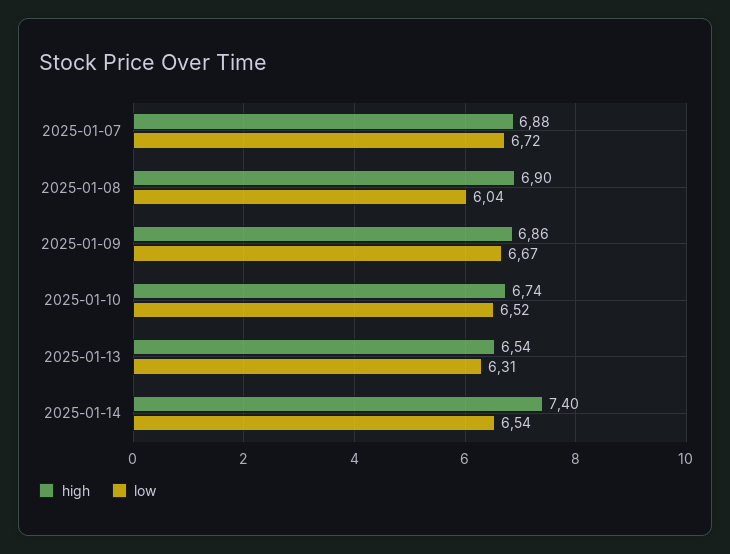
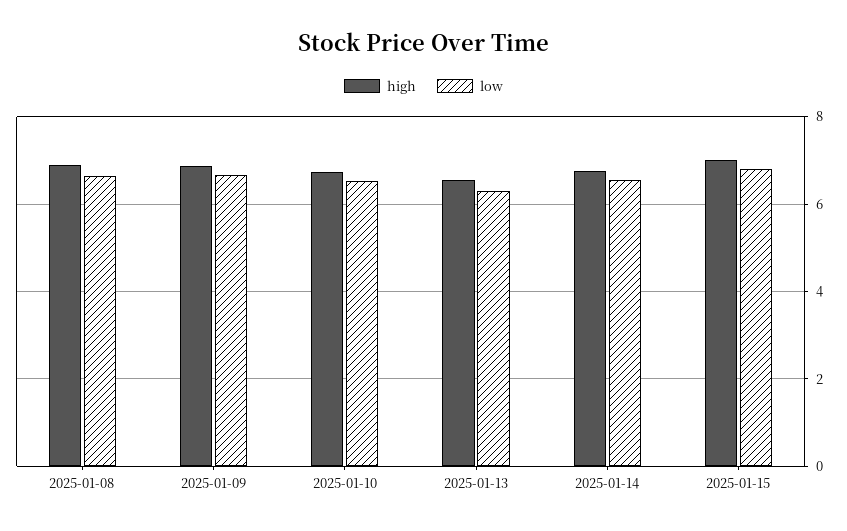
high, 2025-01-07: 6.88 -> none
low, 2025-01-07: 6.72 -> none
low, 2025-01-08: 6.04 -> 6.6
high, 2025-01-14: 7.4 -> 6.8
high, 2025-01-15: none -> 7
low, 2025-01-15: none -> 6.8

